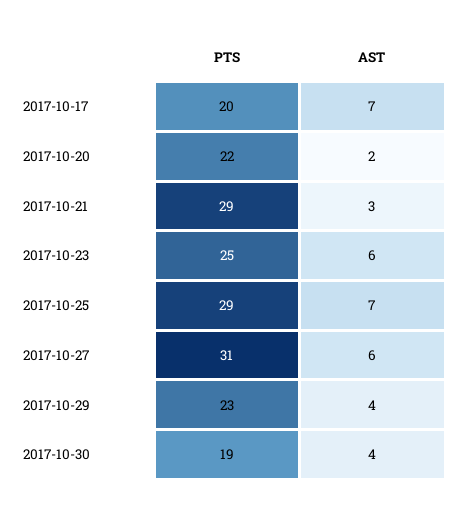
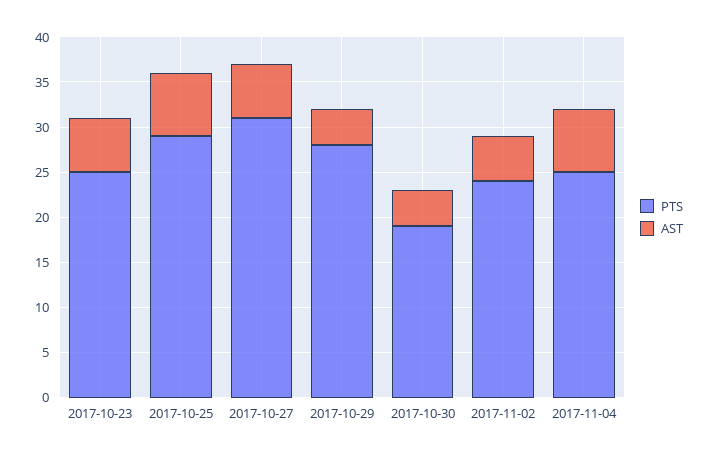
PTS, 2017-10-17: 20 -> none
AST, 2017-10-17: 7 -> none
PTS, 2017-10-20: 22 -> none
AST, 2017-10-20: 2 -> none
PTS, 2017-10-21: 29 -> none
AST, 2017-10-21: 3 -> none
PTS, 2017-10-29: 23 -> 28
PTS, 2017-11-02: none -> 24
AST, 2017-11-02: none -> 5
PTS, 2017-11-04: none -> 25
AST, 2017-11-04: none -> 7

